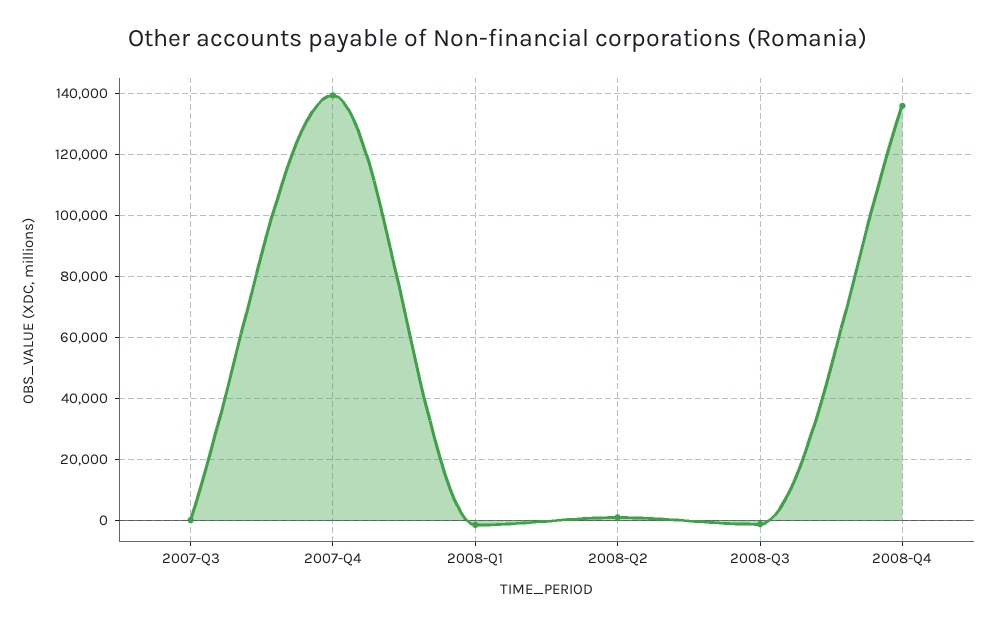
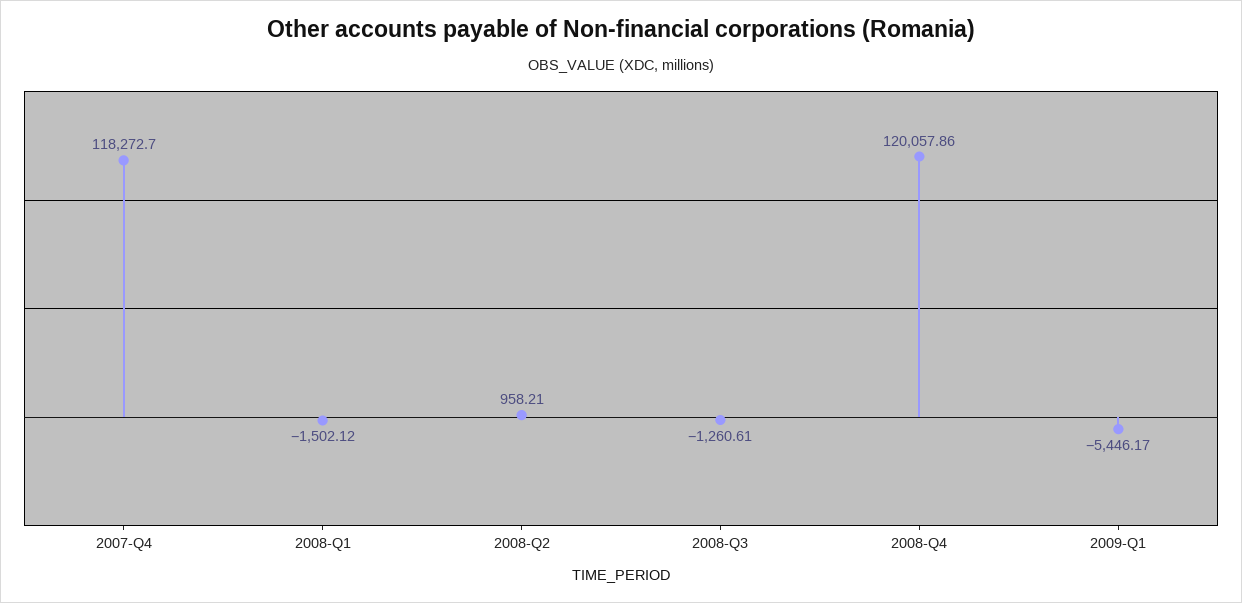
2007-Q3: 0 -> none
2007-Q4: 140000 -> 118272.7
2008-Q4: 136000 -> 120057.86
2009-Q1: none -> -5446.17

